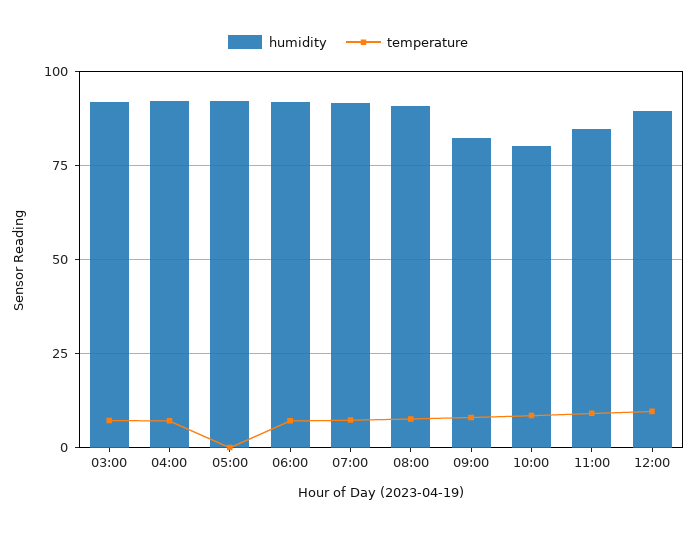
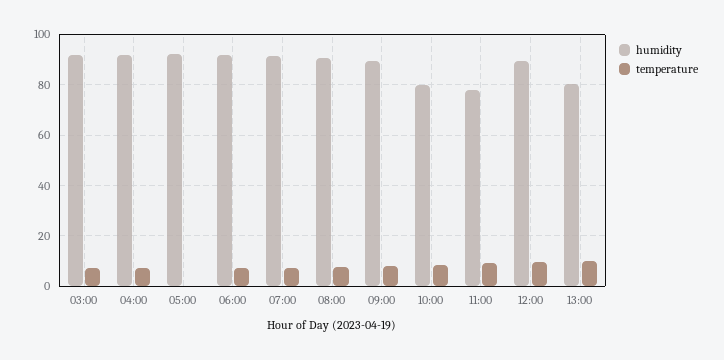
humidity, 09:00: 82.5 -> 90
humidity, 11:00: 85 -> 77.5
humidity, 13:00: none -> 80
temperature, 13:00: none -> 10

